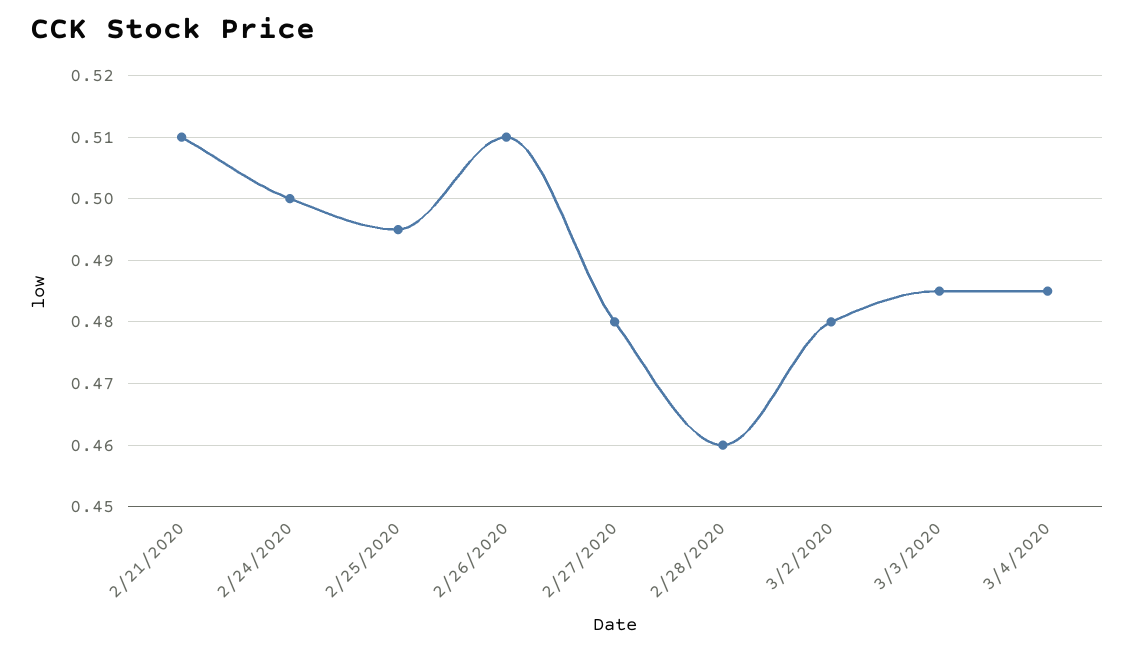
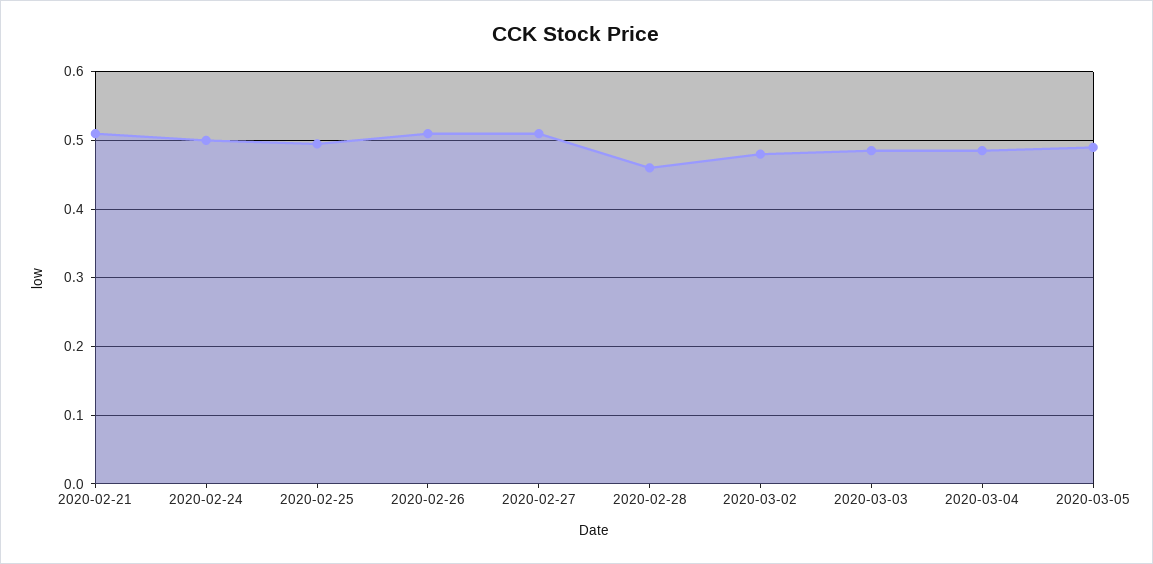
2/27/2020: 0.48 -> 0.51
2020-03-05: none -> 0.49

